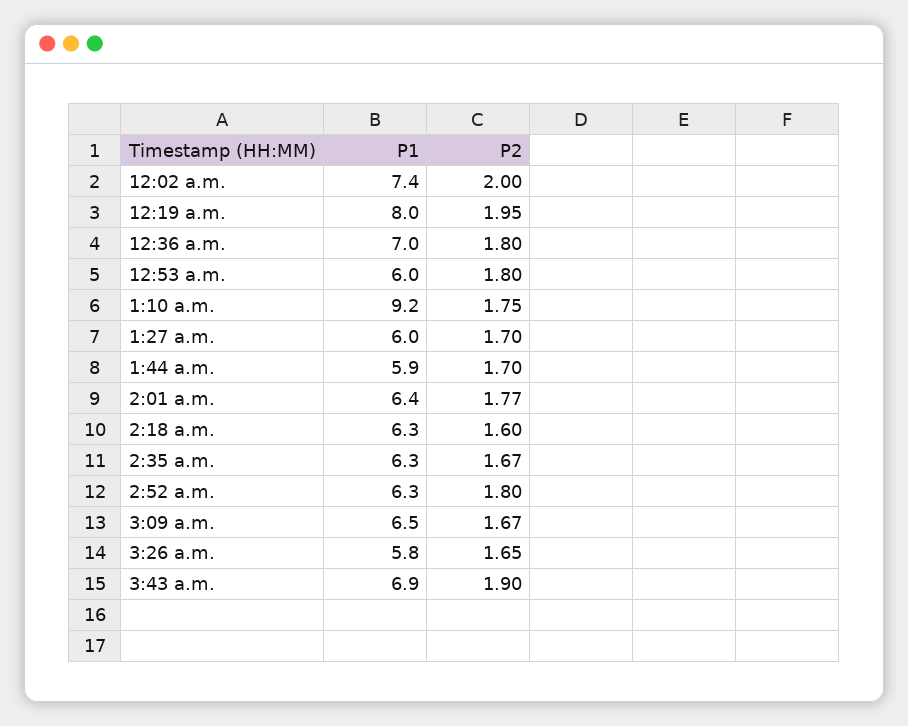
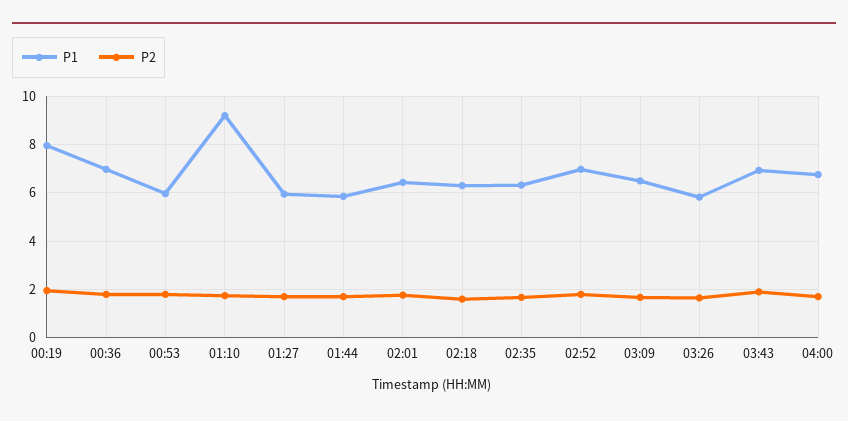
P1, 12:02 a.m.: 7.4 -> none
P2, 12:02 a.m.: 2 -> none
P1, 2:52 a.m.: 6.3 -> 7
P1, 04:00: none -> 6.75
P2, 04:00: none -> 1.75

